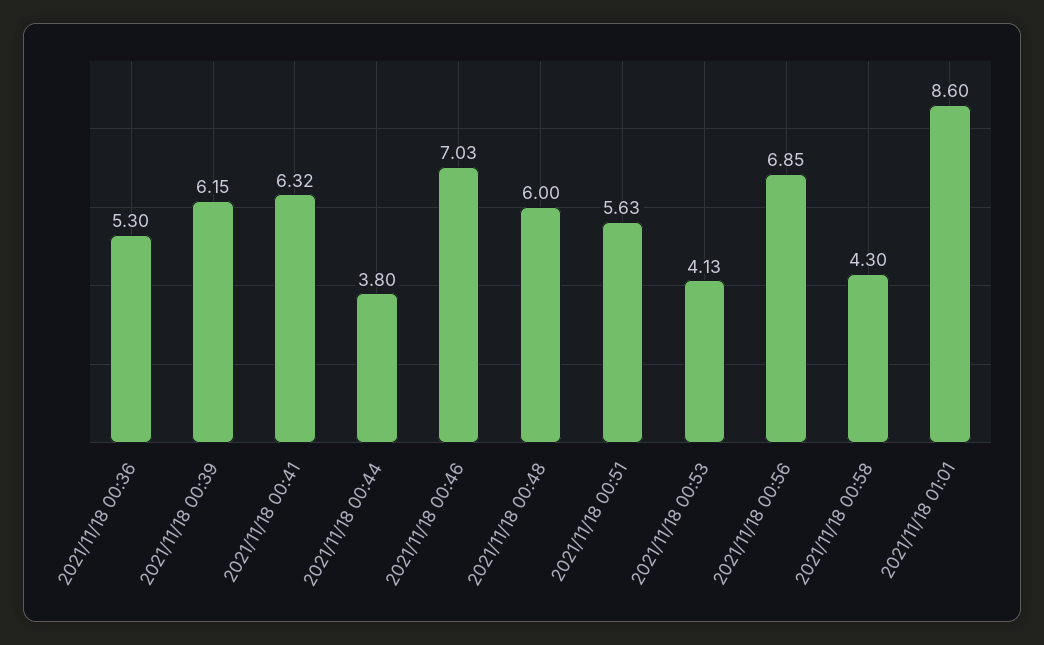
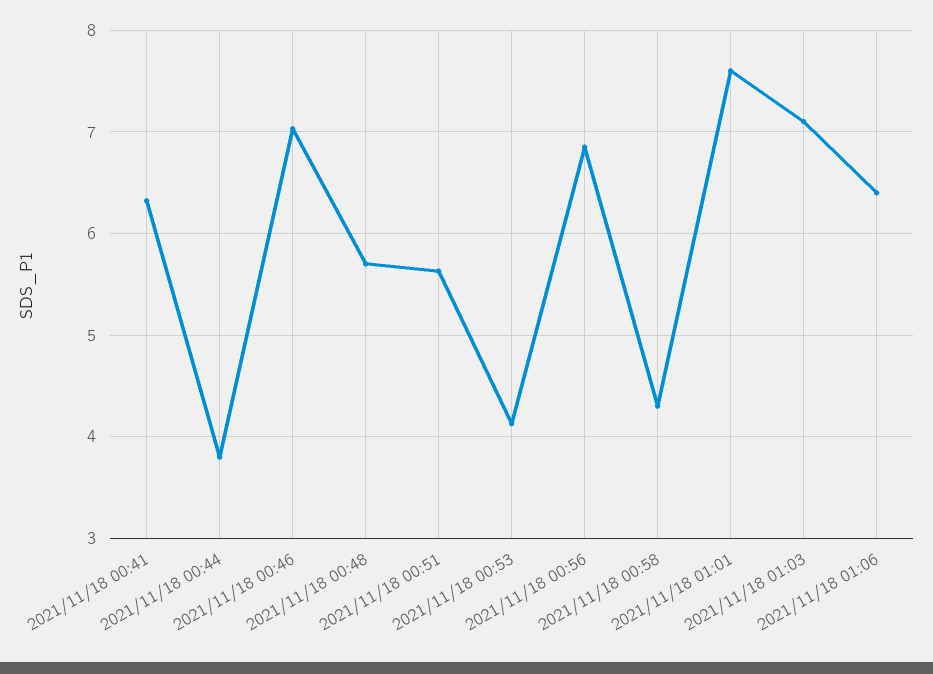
2021/11/18 00:36: 5.3 -> none
2021/11/18 00:39: 6.15 -> none
2021/11/18 00:48: 6 -> 5.7
2021/11/18 01:01: 8.6 -> 7.6
2021/11/18 01:03: none -> 7.1
2021/11/18 01:06: none -> 6.4

